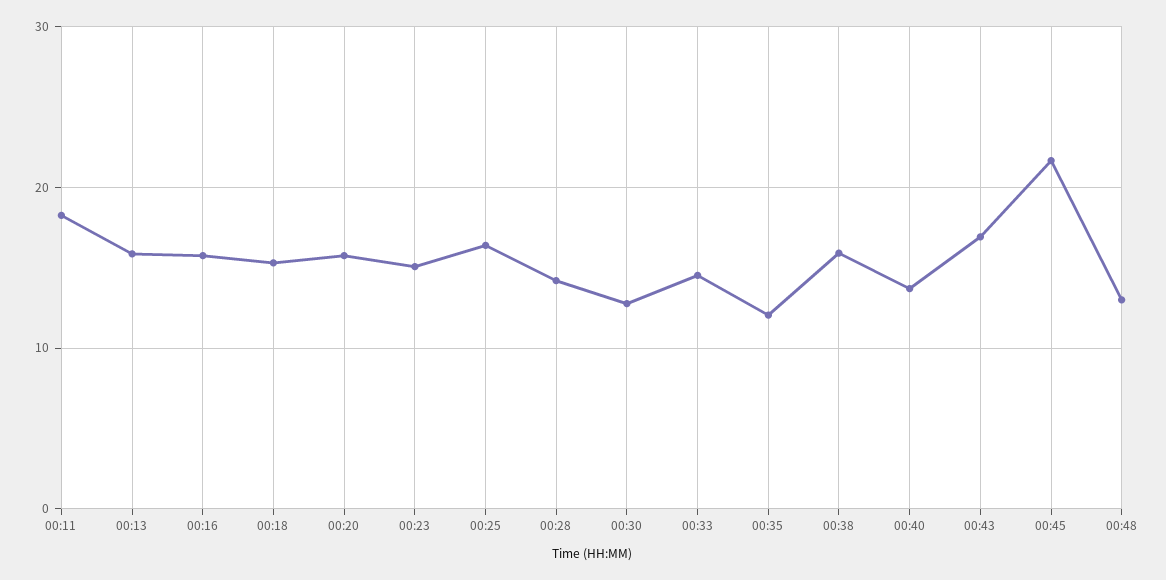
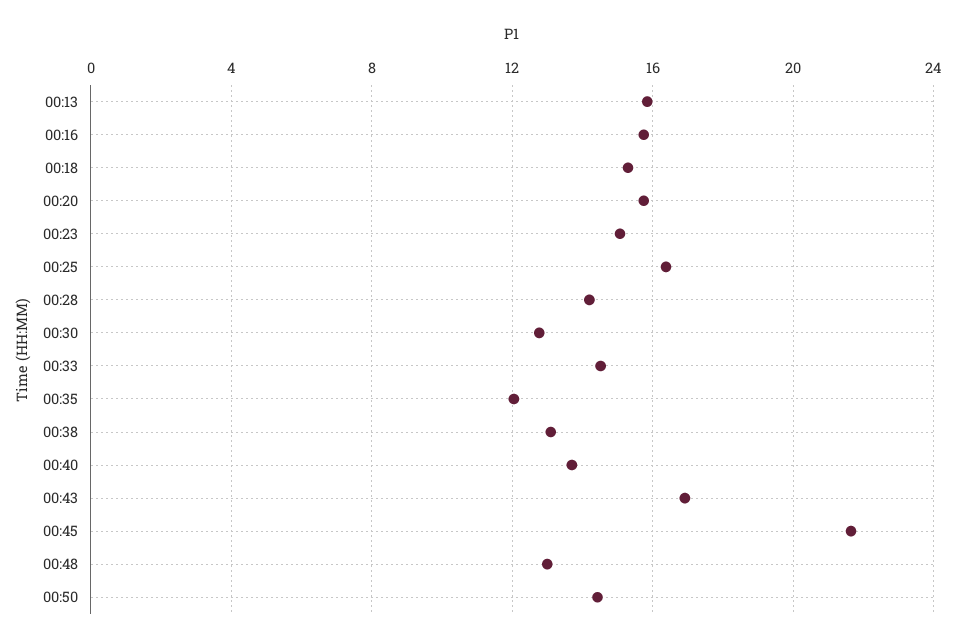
00:11: 18 -> none
00:38: 16 -> 13
00:50: none -> 14.5

